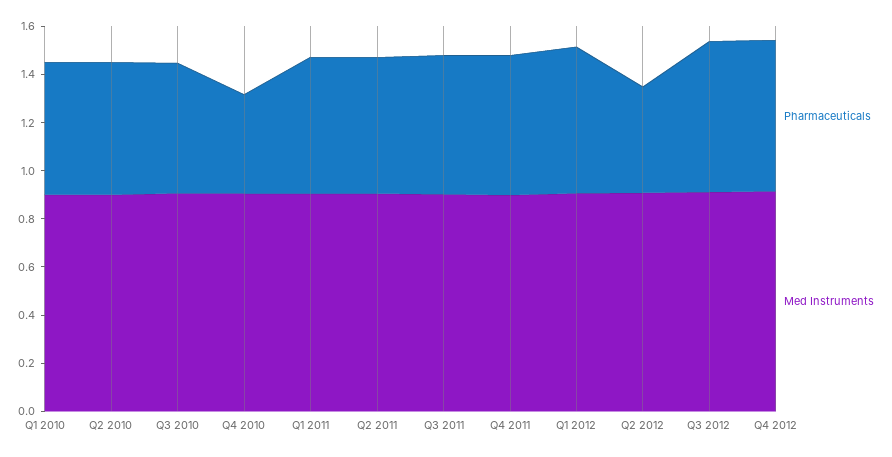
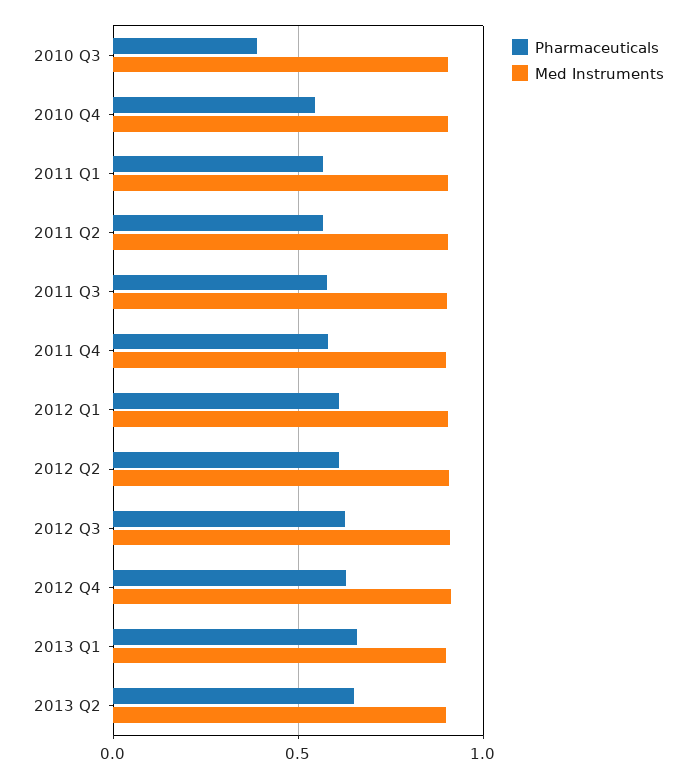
Pharmaceuticals, Q1 2010: 0.55 -> none
Med Instruments, Q1 2010: 0.9 -> none
Pharmaceuticals, Q2 2010: 0.55 -> none
Med Instruments, Q2 2010: 0.9 -> none
Pharmaceuticals, Q3 2010: 0.55 -> 0.4
Pharmaceuticals, Q4 2010: 0.4 -> 0.55
Pharmaceuticals, Q2 2012: 0.45 -> 0.6
Pharmaceuticals, 2013 Q1: none -> 0.65
Med Instruments, 2013 Q1: none -> 0.9
Pharmaceuticals, 2013 Q2: none -> 0.65
Med Instruments, 2013 Q2: none -> 0.9

